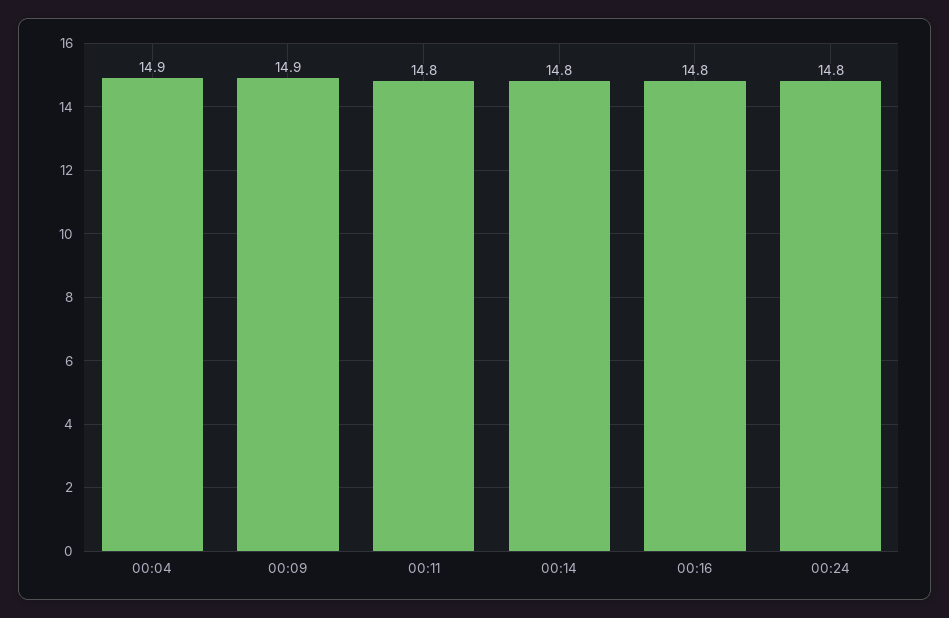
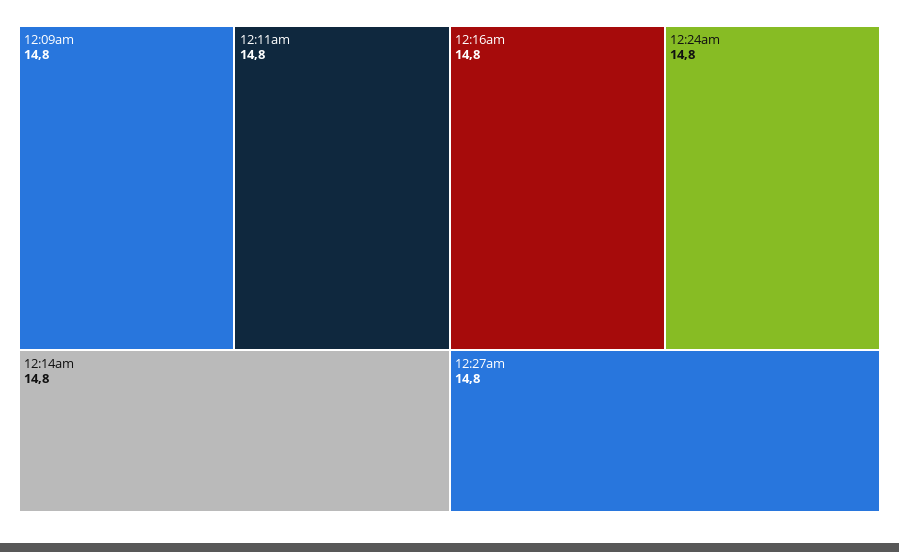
00:04: 14.9 -> none
00:09: 14.9 -> 14.8
12:27am: none -> 14.8

